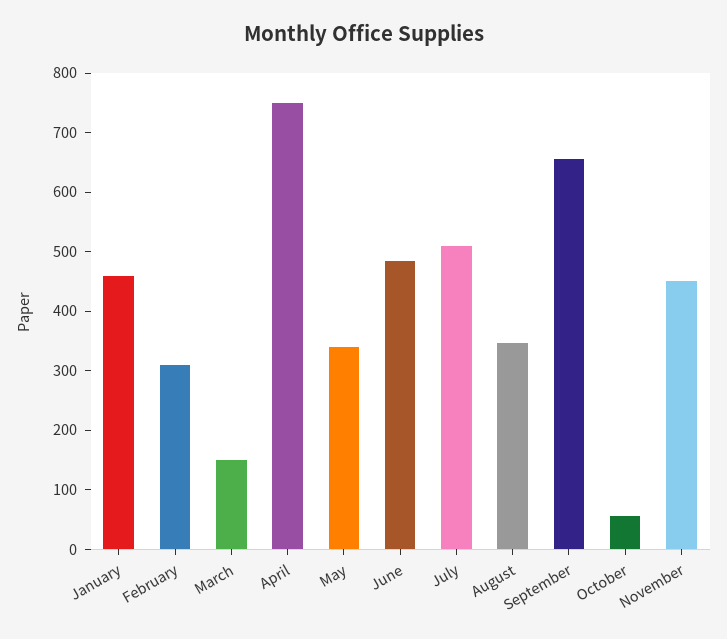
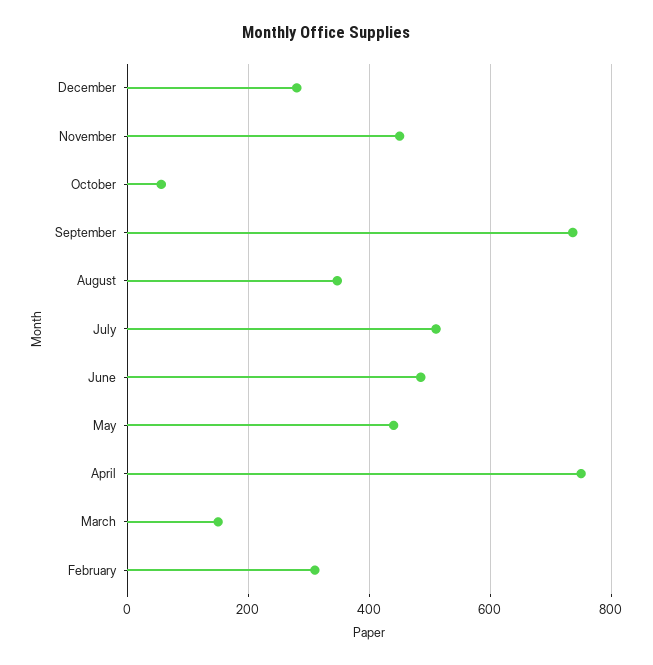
January: 460 -> none
May: 340 -> 440
September: 660 -> 740
December: none -> 280

